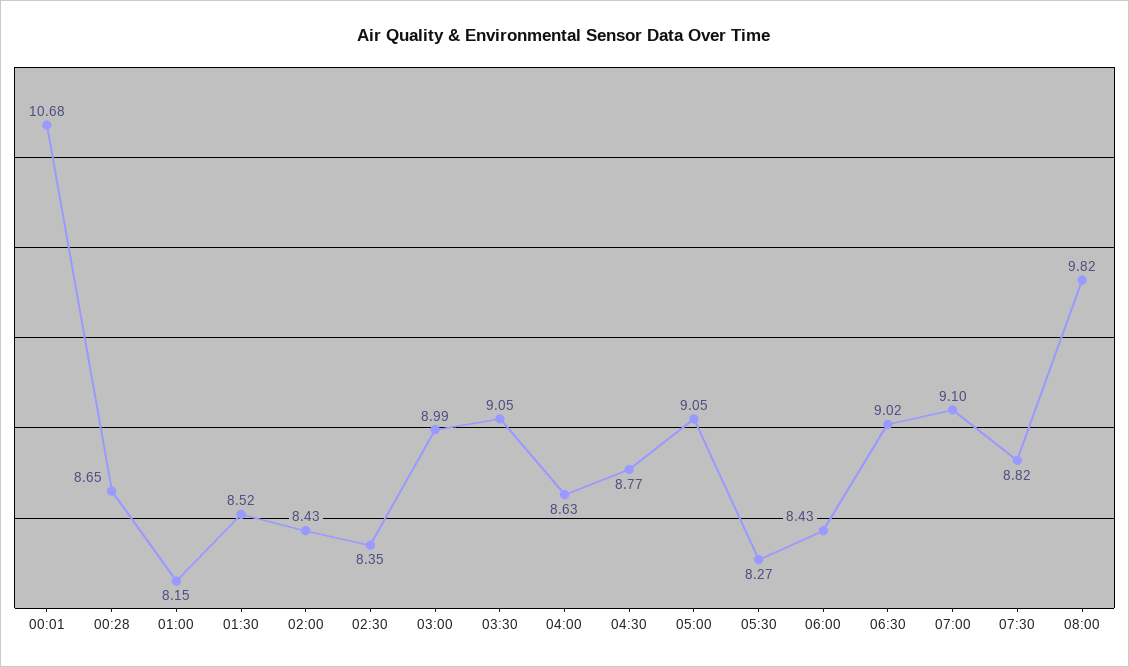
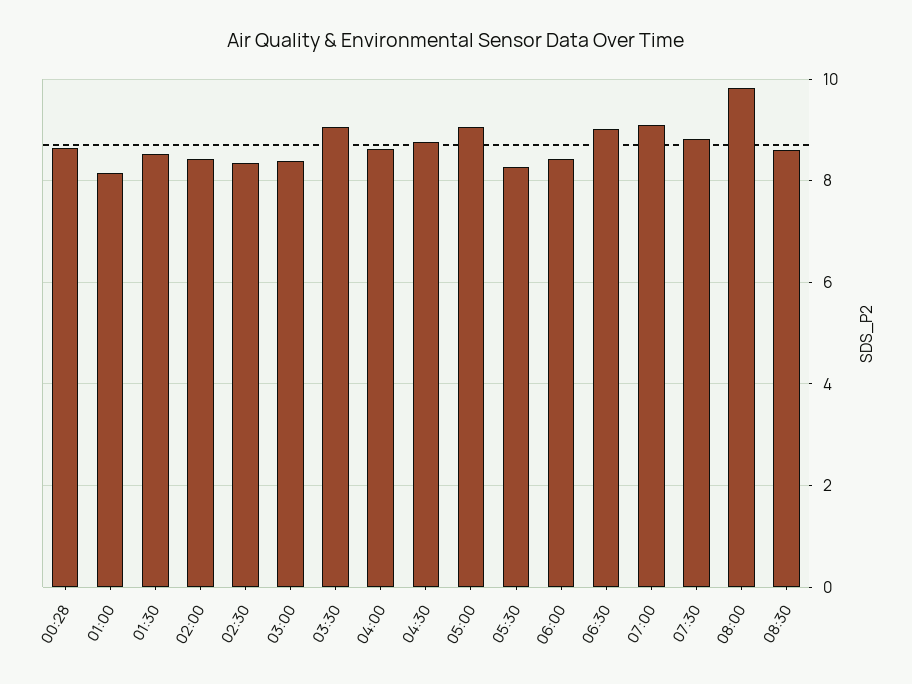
00:01: 10.68 -> none
03:00: 8.99 -> 8.4
08:30: none -> 8.6

